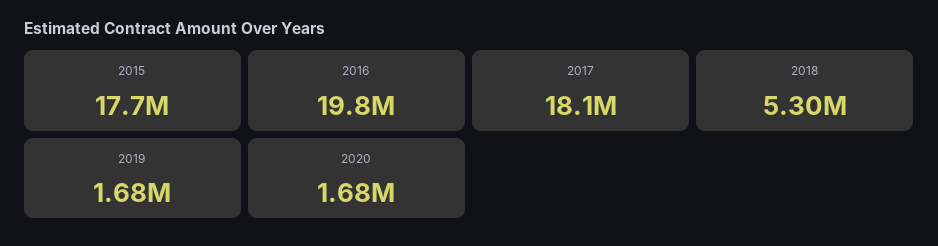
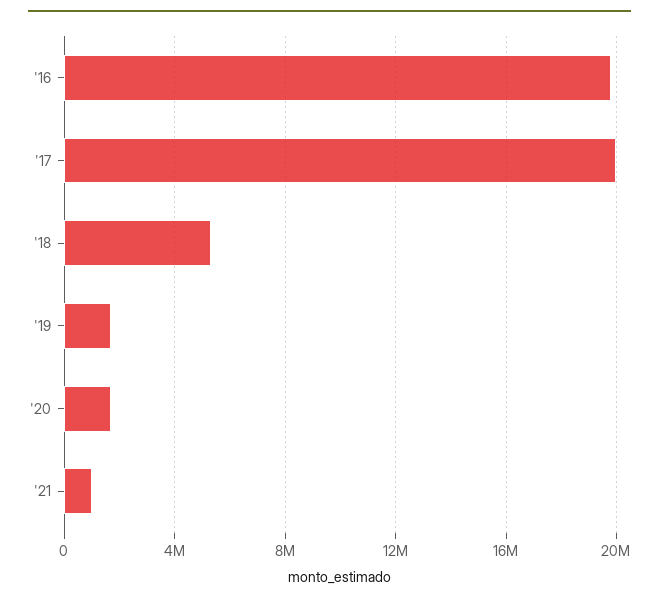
2015: 17700000 -> none
2017: 18100000 -> 20000000
'21: none -> 1000000

